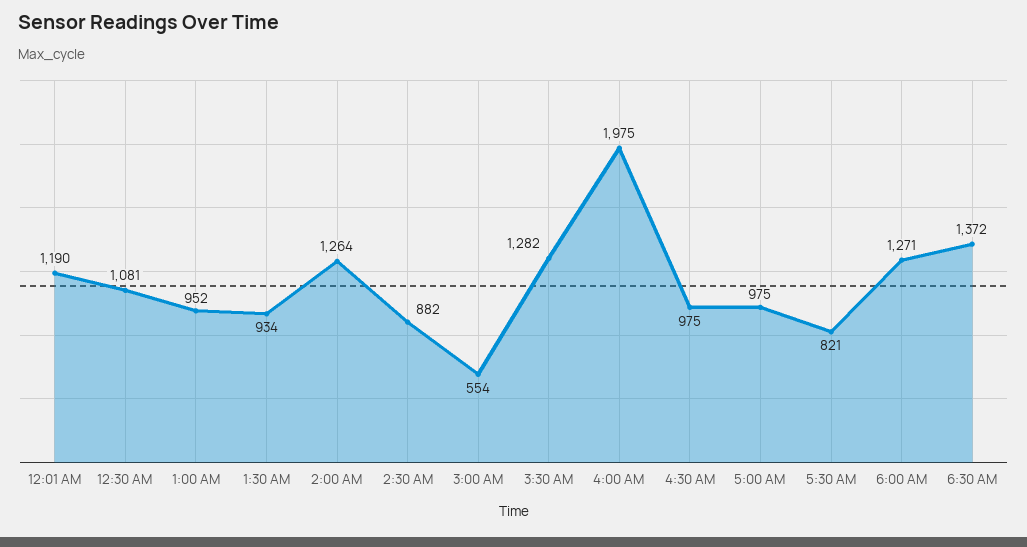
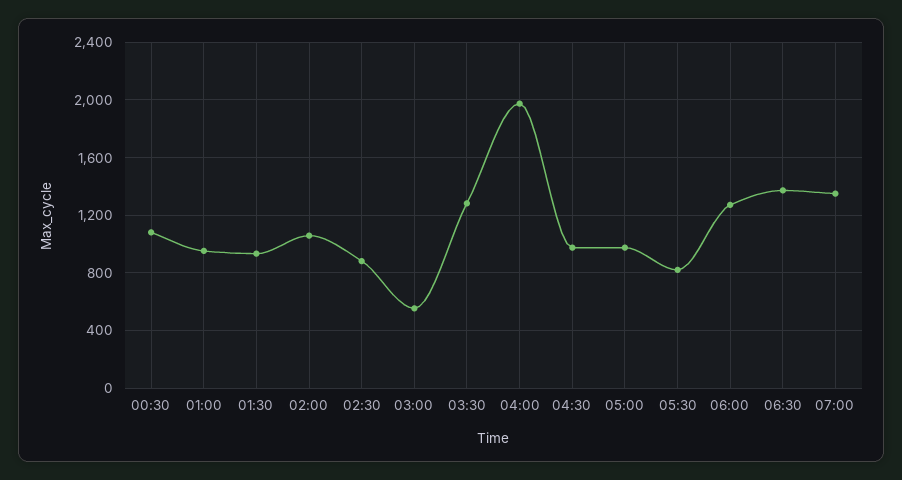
12:01 AM: 1190 -> none
2:00 AM: 1264 -> 1050
07:00: none -> 1350

